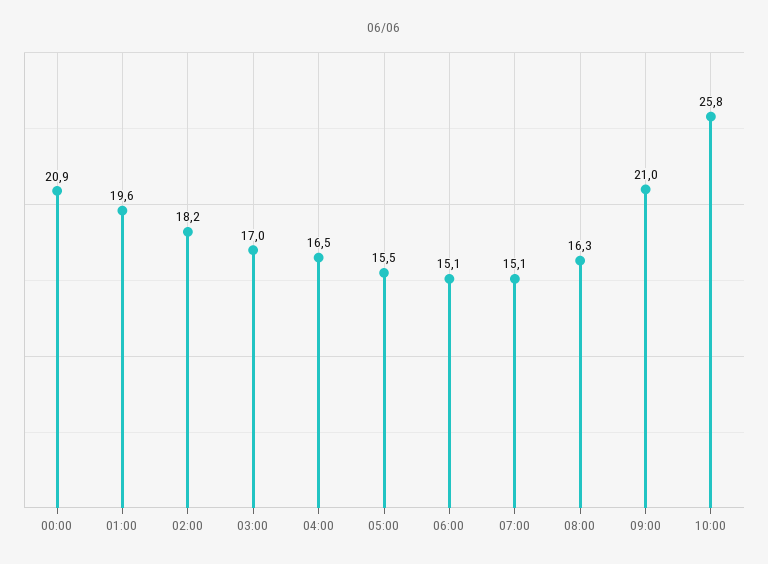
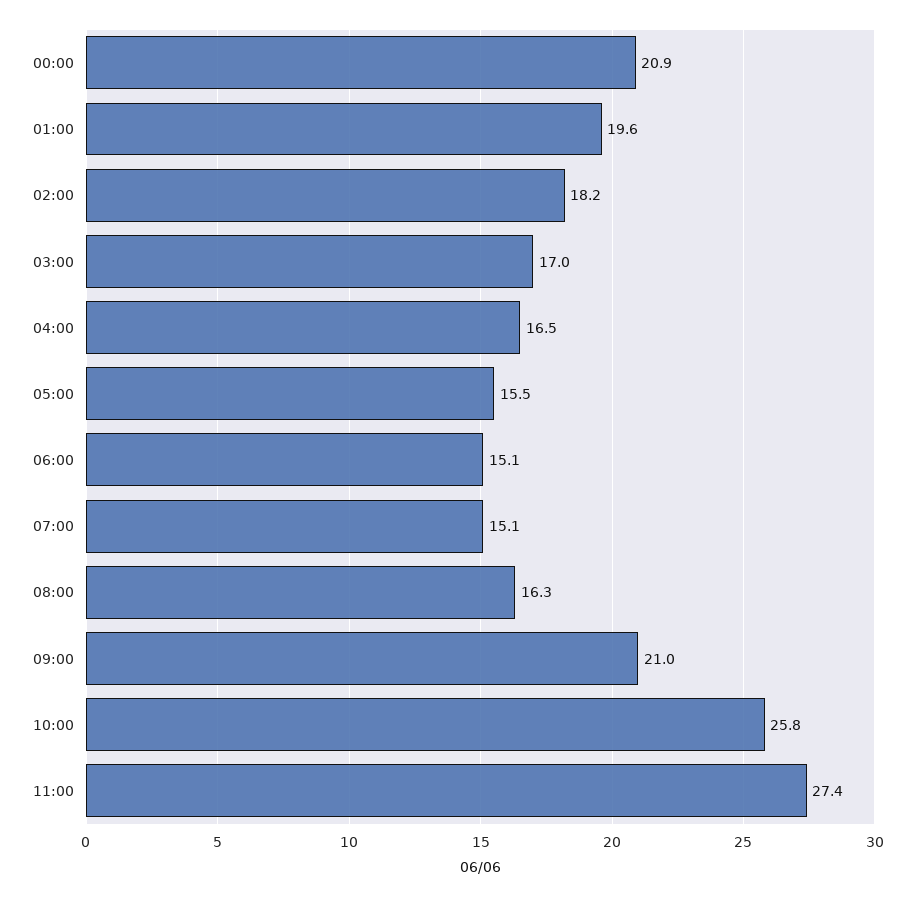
11:00: none -> 27.4

